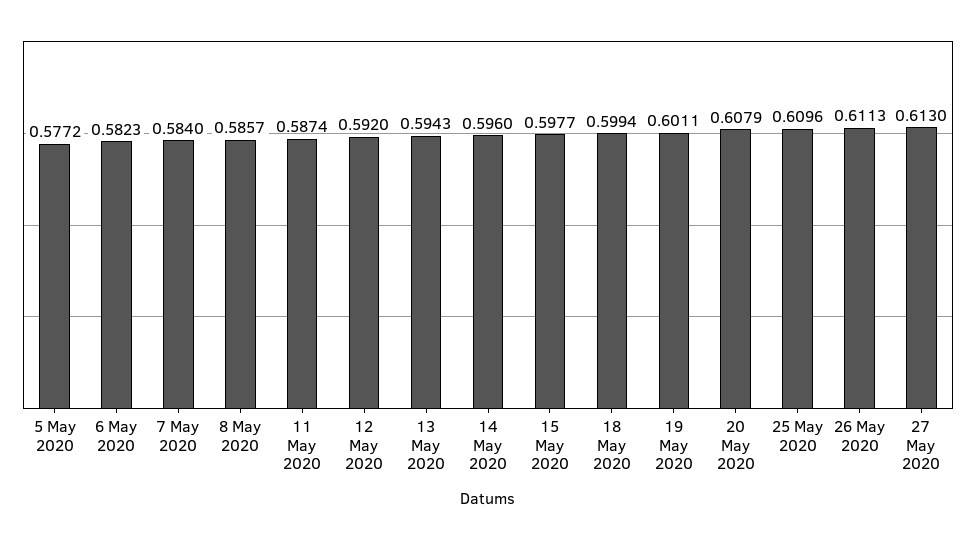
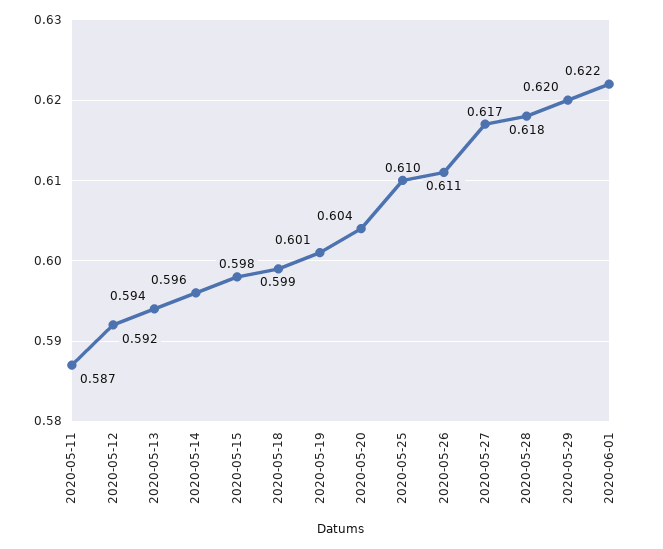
5 May 2020: 0.5772 -> none
6 May 2020: 0.5823 -> none
7 May 2020: 0.584 -> none
8 May 2020: 0.5857 -> none
20 May 2020: 0.6079 -> 0.604
27 May 2020: 0.613 -> 0.617
2020-05-28: none -> 0.618
2020-05-29: none -> 0.62
2020-06-01: none -> 0.622

